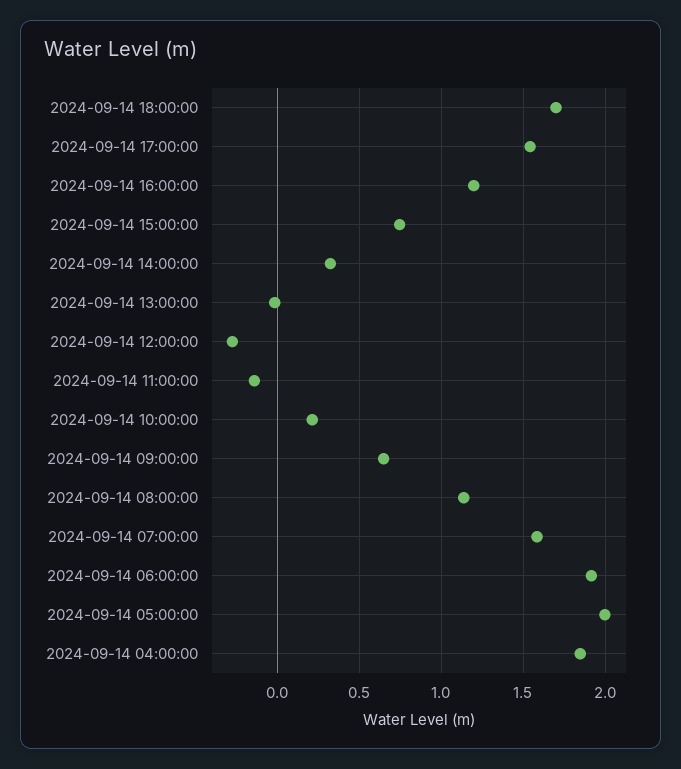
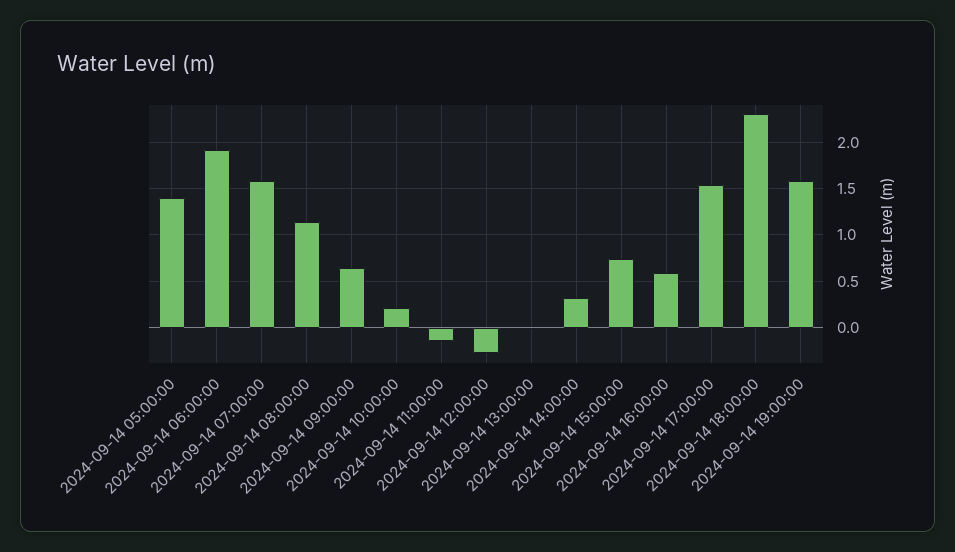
2024-09-14 18:00:00: 1.7 -> 2.3
2024-09-14 16:00:00: 1.2 -> 0.6
2024-09-14 05:00:00: 2 -> 1.4
2024-09-14 04:00:00: 1.85 -> none
2024-09-14 19:00:00: none -> 1.6

